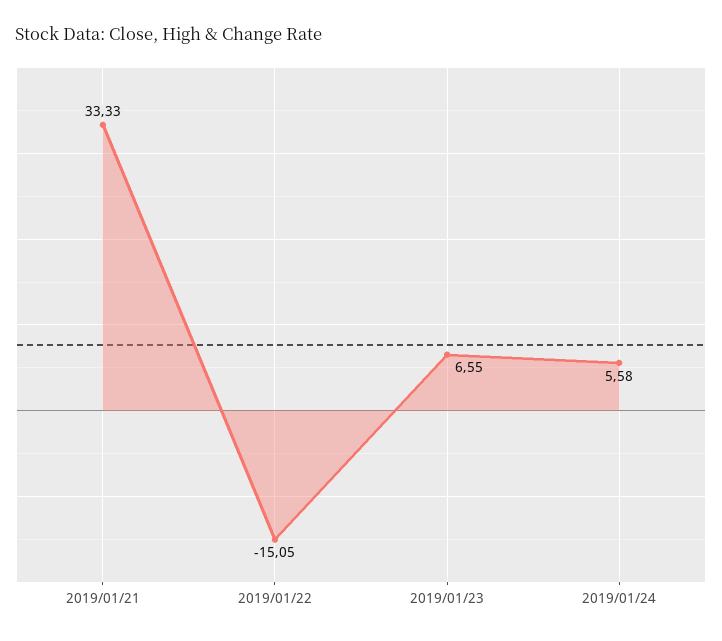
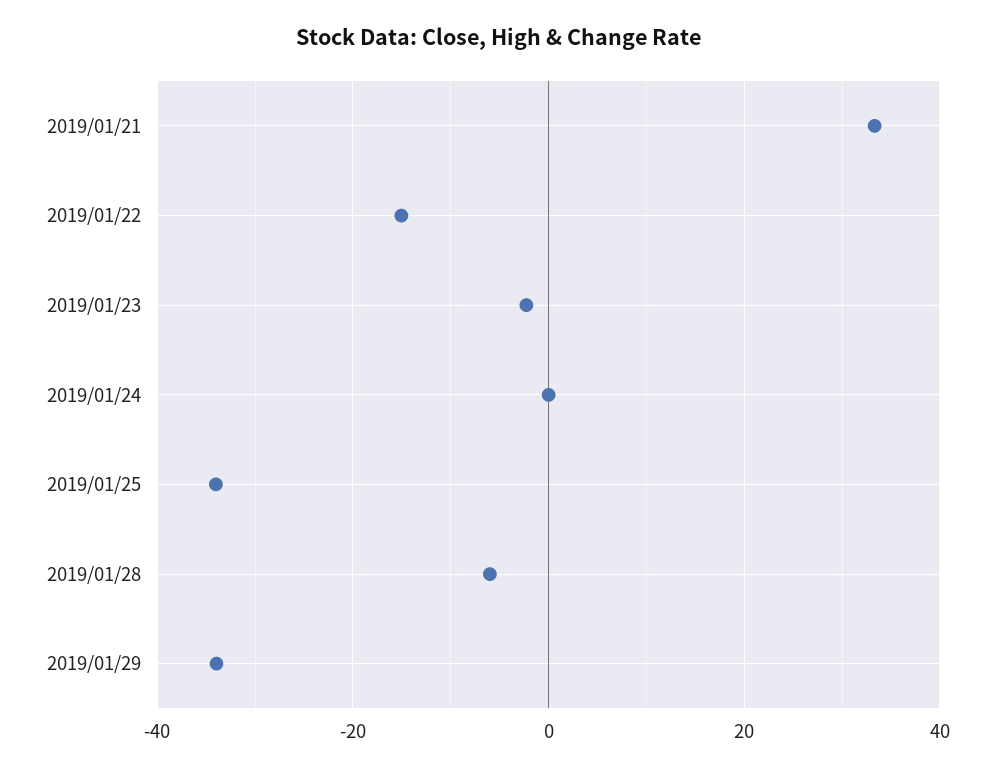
2019/01/23: 6.55 -> -2
2019/01/24: 5.58 -> 0
2019/01/25: none -> -34
2019/01/28: none -> -6
2019/01/29: none -> -34

